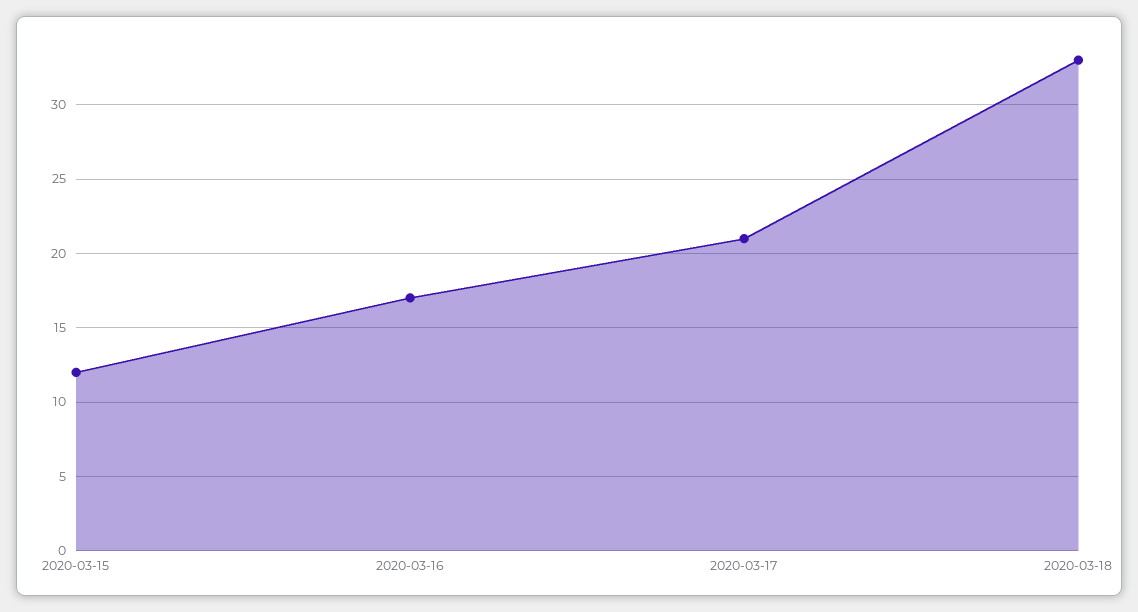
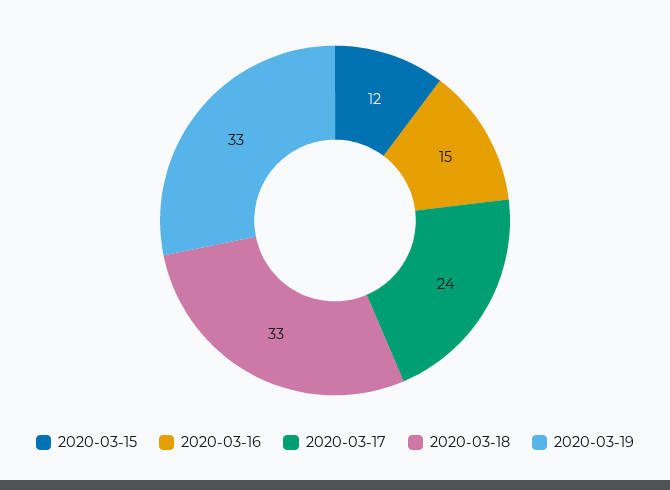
2020-03-16: 17 -> 15
2020-03-17: 21 -> 24
2020-03-19: none -> 33

